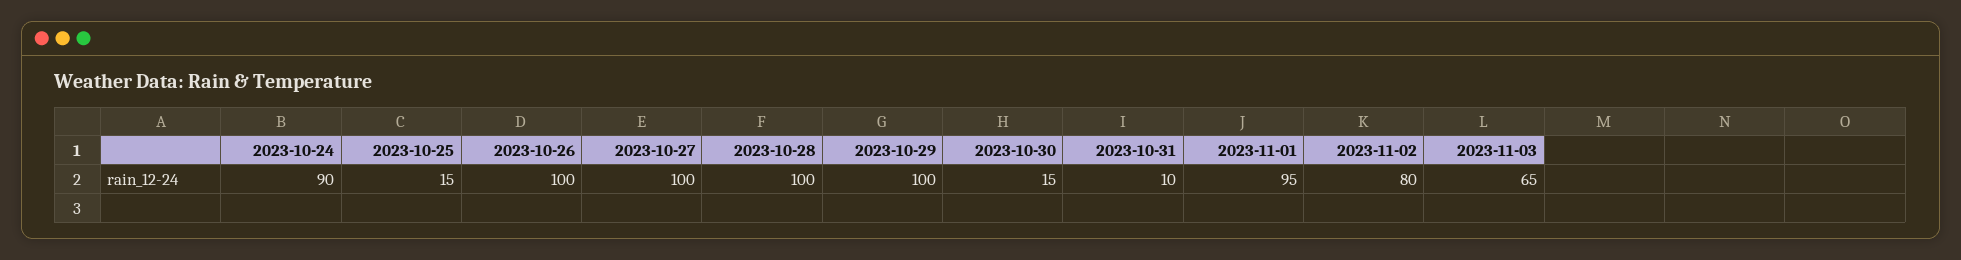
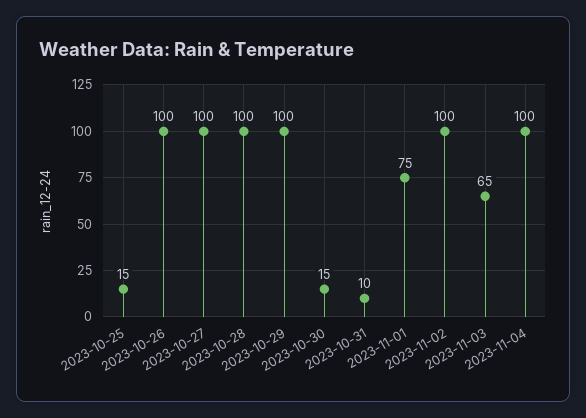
2023-10-24: 90 -> none
2023-11-01: 95 -> 75
2023-11-02: 80 -> 100
2023-11-04: none -> 100

